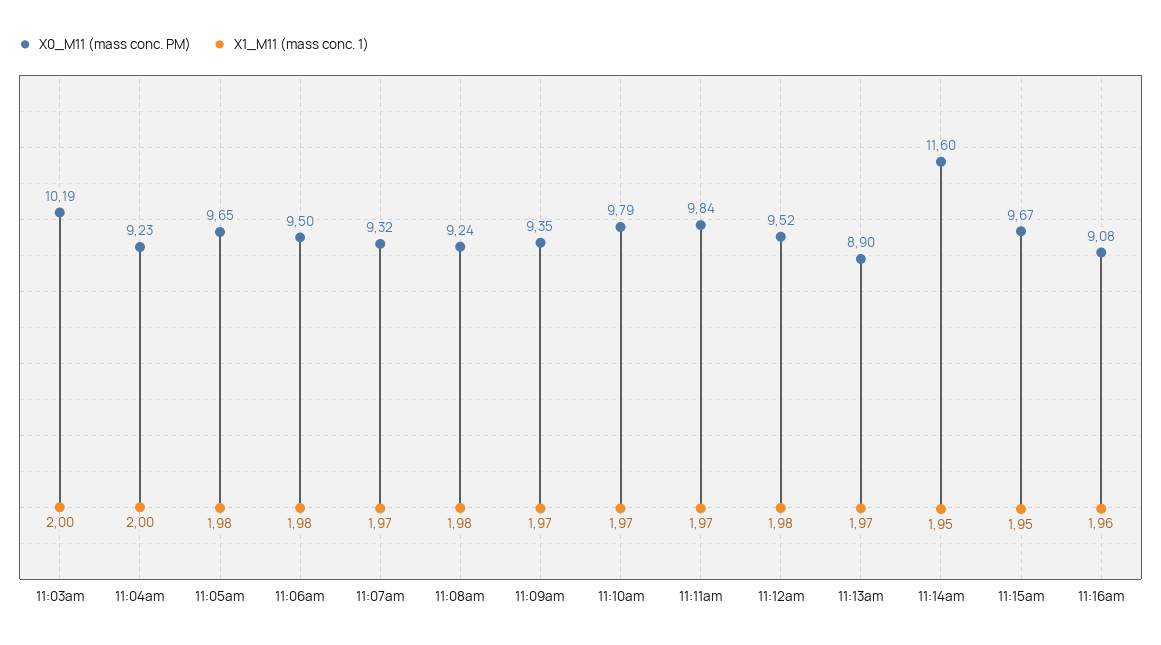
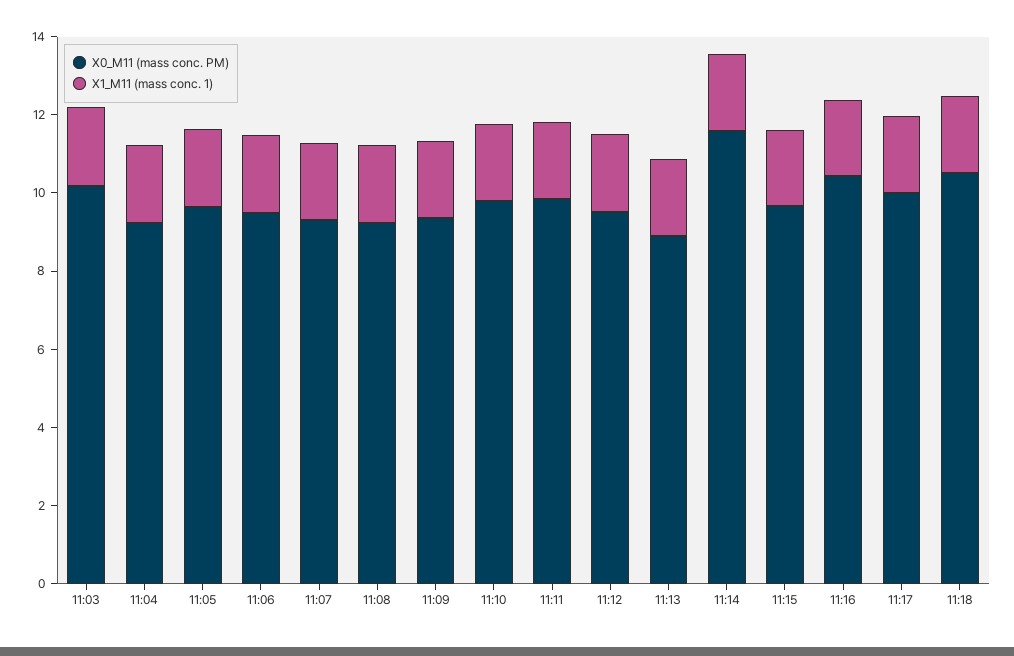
X0_M11 (mass conc. PM), 11:16am: 9.08 -> 10.5
X0_M11 (mass conc. PM), 11:17: none -> 10
X1_M11 (mass conc. 1), 11:17: none -> 2
X0_M11 (mass conc. PM), 11:18: none -> 10.5
X1_M11 (mass conc. 1), 11:18: none -> 2

